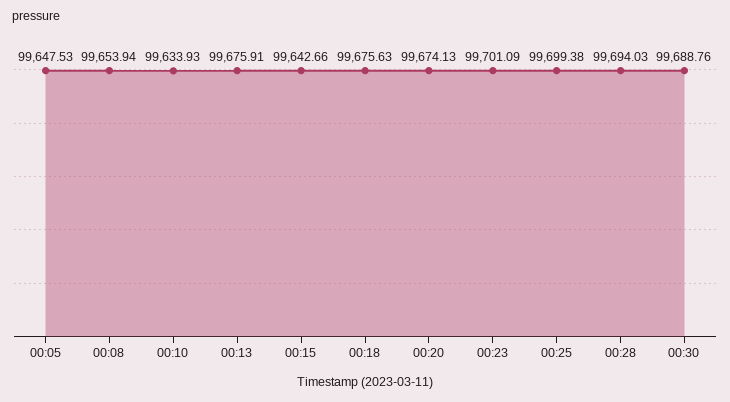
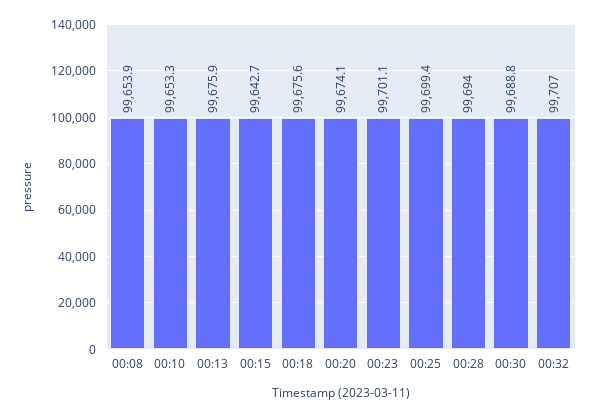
00:05: 99647.53 -> none
00:10: 99633.93 -> 99653.3
00:32: none -> 99707

